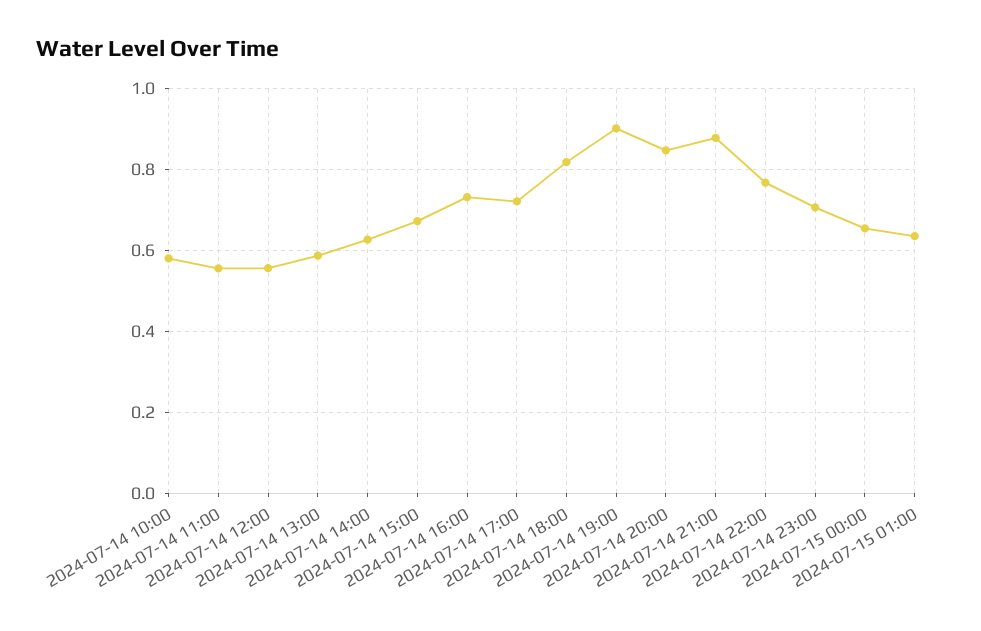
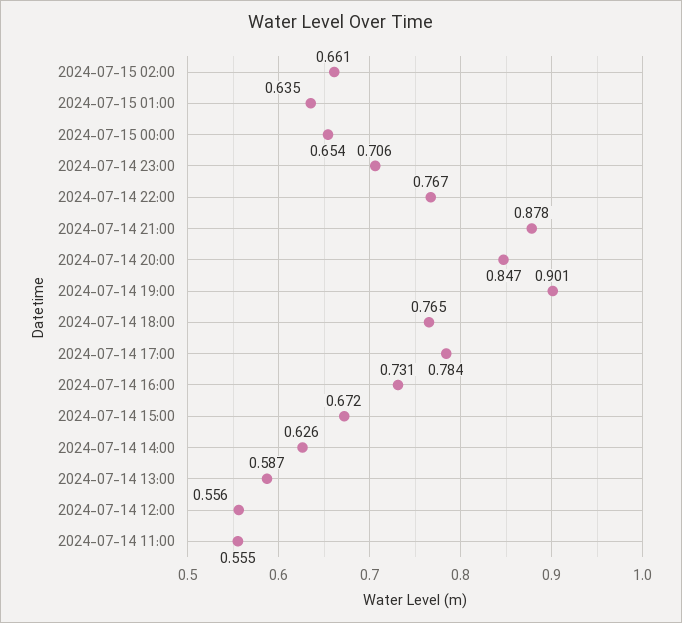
2024-07-14 10:00: 0.58 -> none
2024-07-14 17:00: 0.72 -> 0.784
2024-07-14 18:00: 0.82 -> 0.765
2024-07-15 02:00: none -> 0.661

